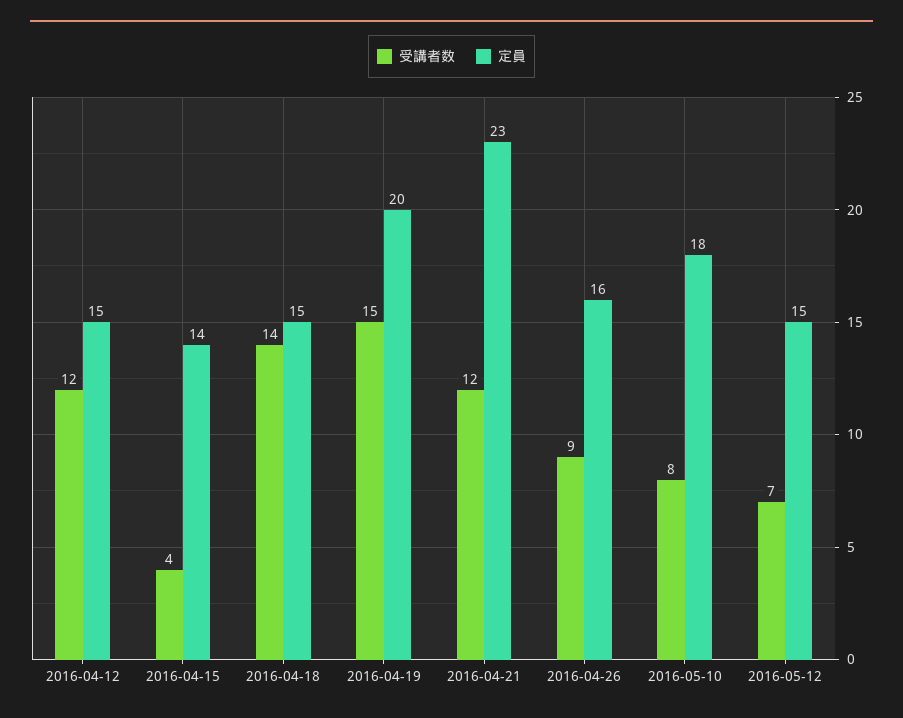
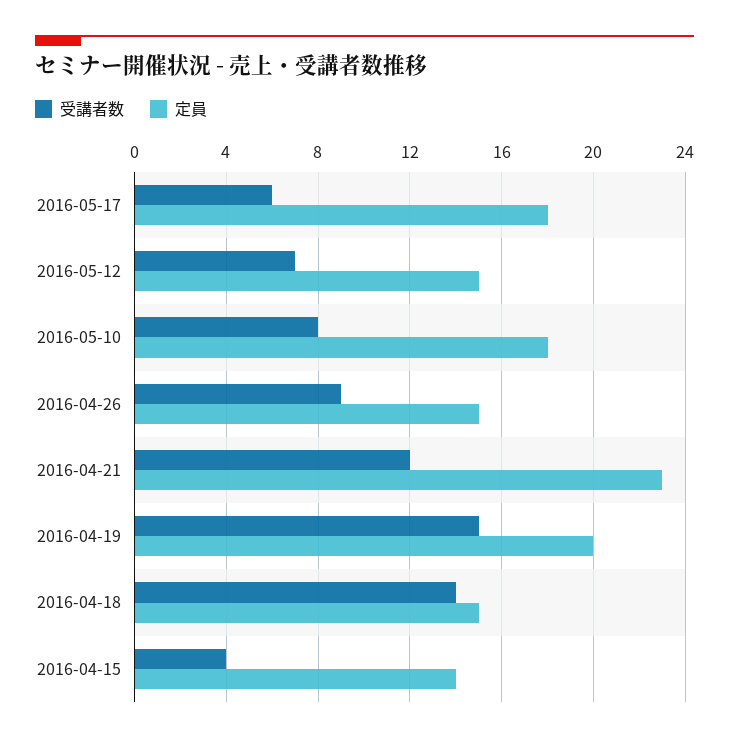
受講者数, 2016-04-12: 12 -> none
定員, 2016-04-12: 15 -> none
定員, 2016-04-26: 16 -> 15
受講者数, 2016-05-17: none -> 6
定員, 2016-05-17: none -> 18

